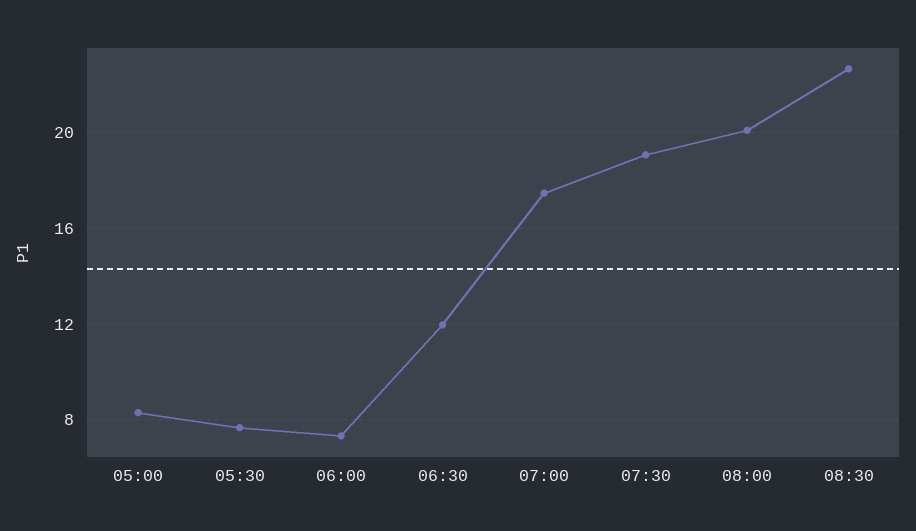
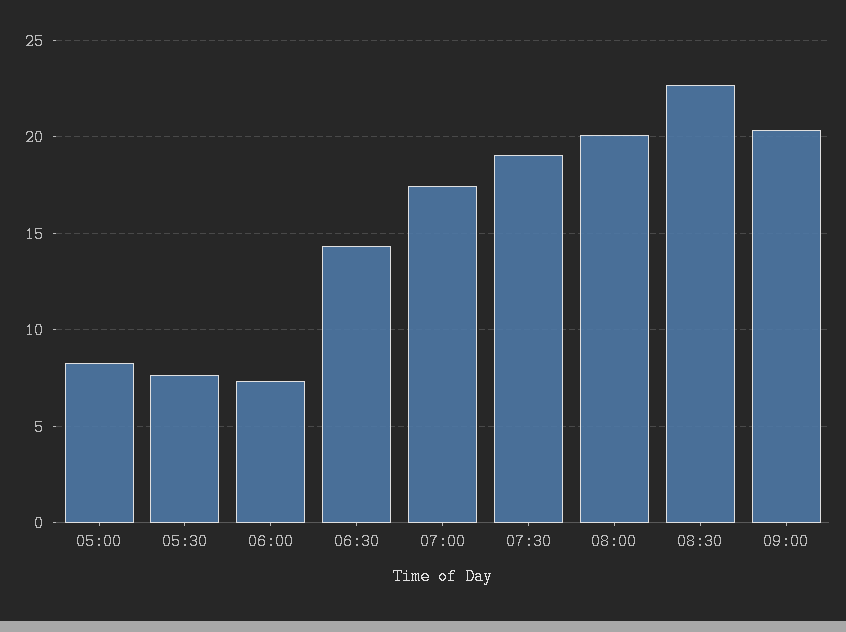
06:30: 12 -> 14.5
09:00: none -> 20.5

